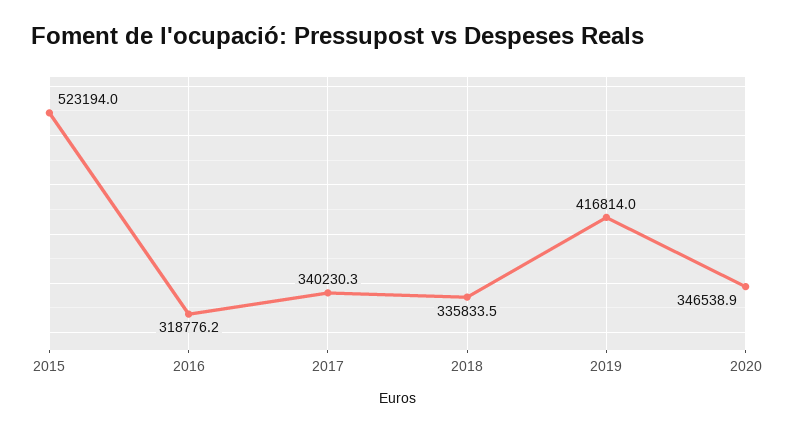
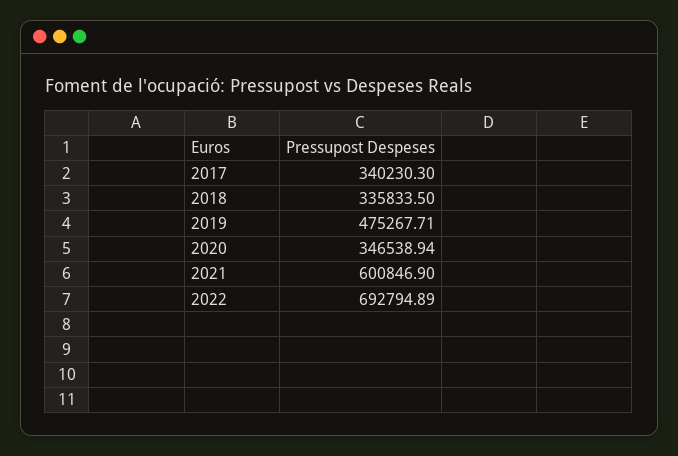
2015: 523194 -> none
2016: 318776.2 -> none
2019: 416814 -> 475267.71
2021: none -> 600846.9
2022: none -> 692794.89

